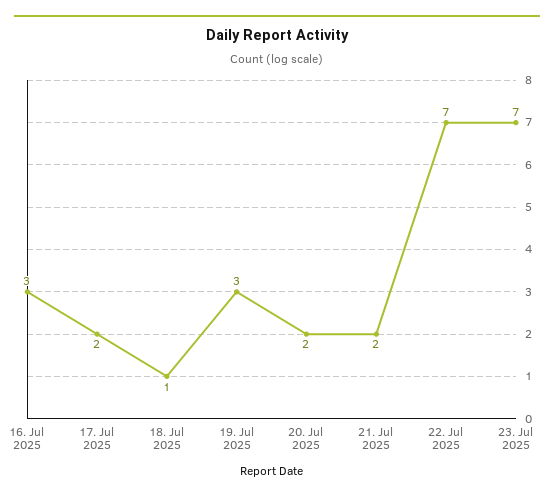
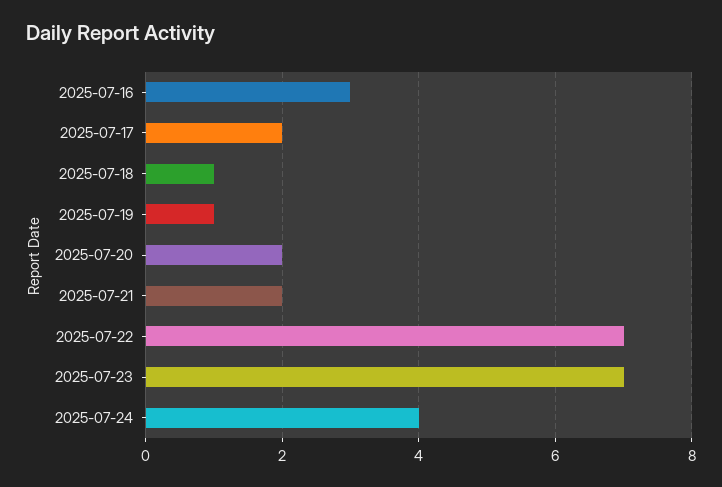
19. Jul 2025: 3 -> 1
2025-07-24: none -> 4

